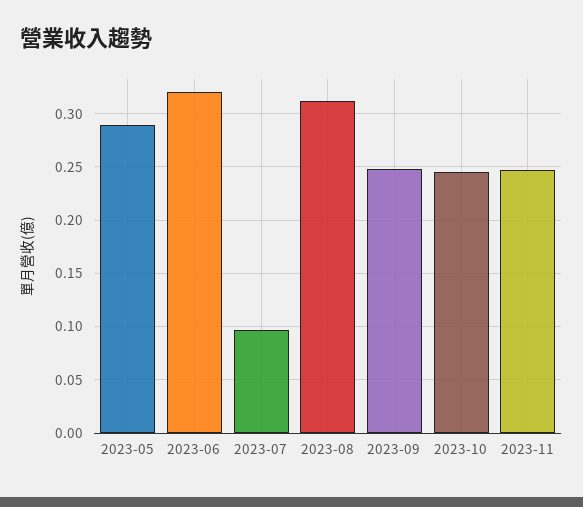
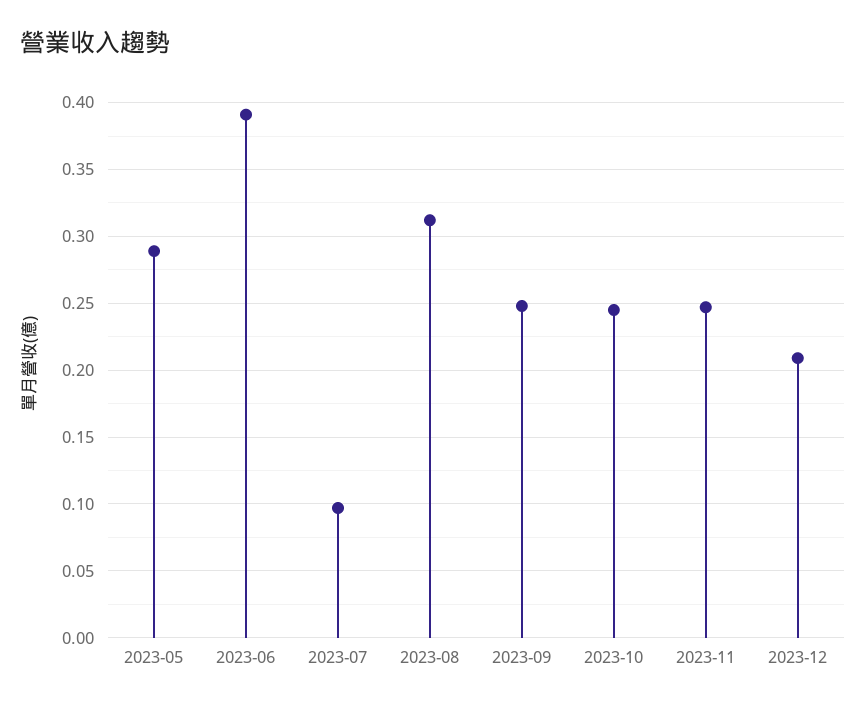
2023-06: 0.32 -> 0.39
2023-12: none -> 0.21

